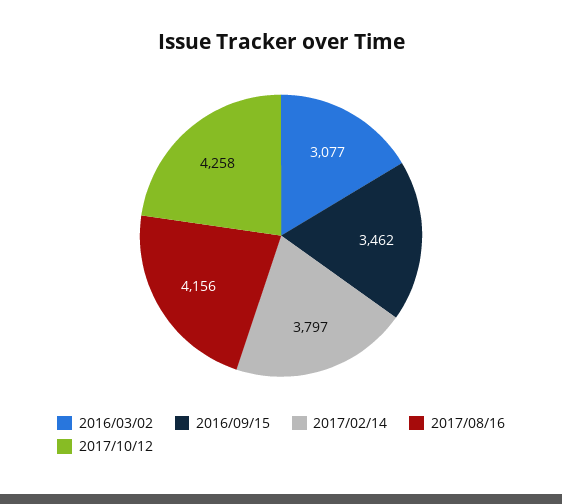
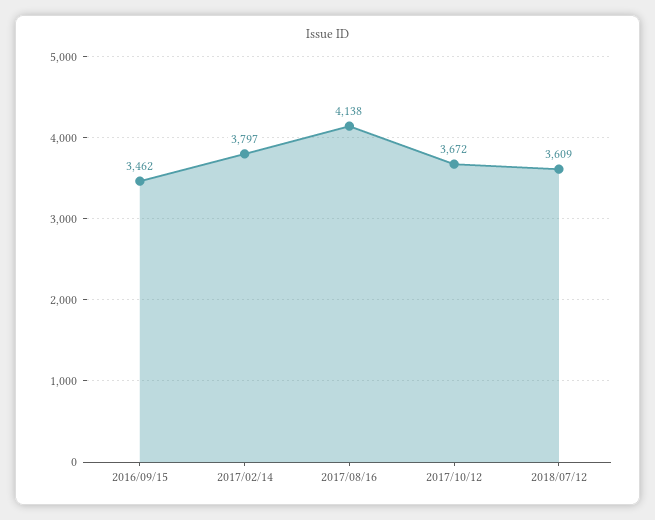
2016/03/02: 3077 -> none
2017/08/16: 4156 -> 4138
2017/10/12: 4258 -> 3672
2018/07/12: none -> 3609

